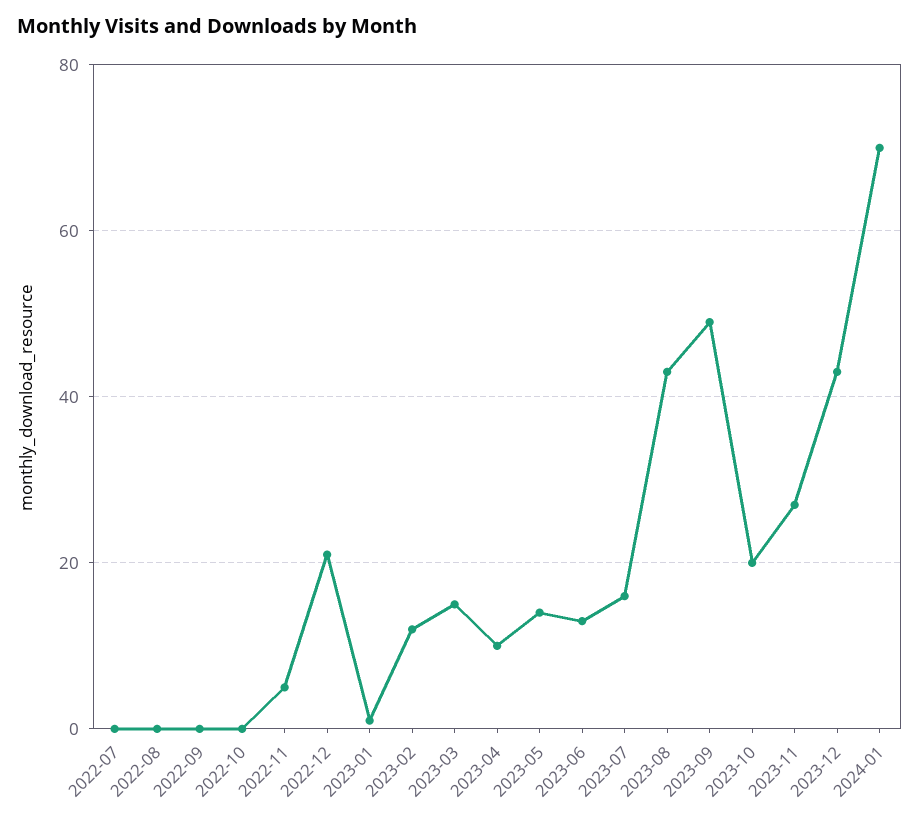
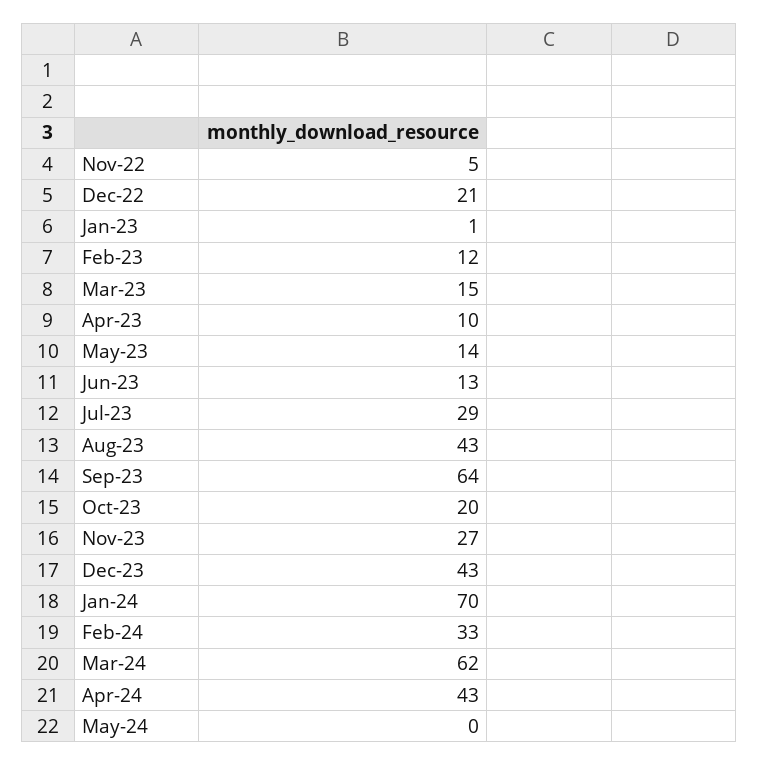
2022-07: 0 -> none
2022-08: 0 -> none
2022-09: 0 -> none
2022-10: 0 -> none
2023-07: 15 -> 29
2023-09: 50 -> 64
Feb-24: none -> 33
Mar-24: none -> 62
Apr-24: none -> 43
May-24: none -> 0

